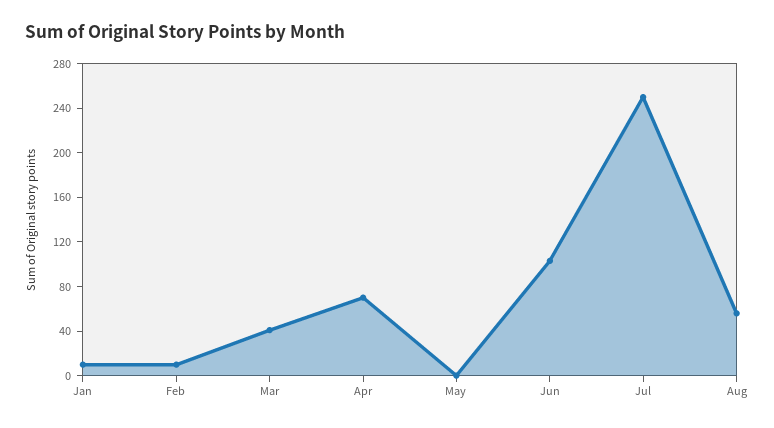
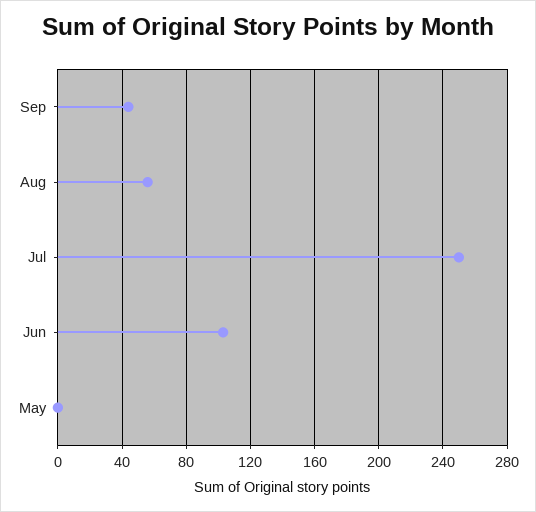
Jan: 10 -> none
Feb: 10 -> none
Mar: 40 -> none
Apr: 70 -> none
Sep: none -> 45

